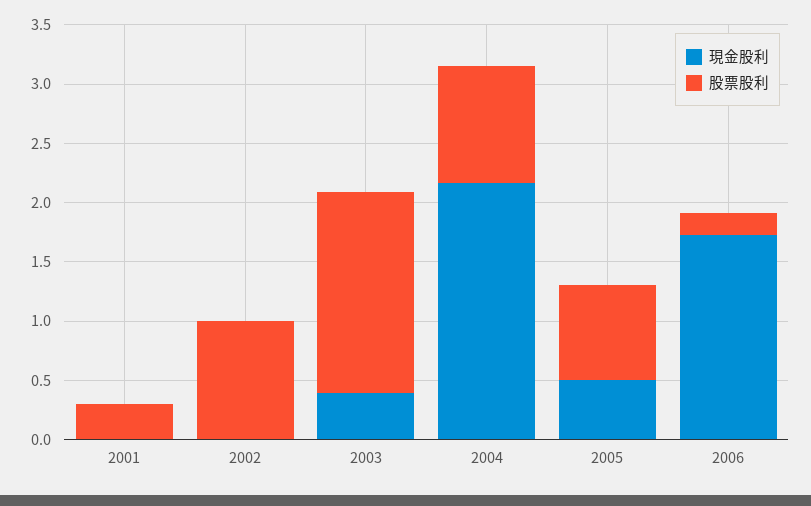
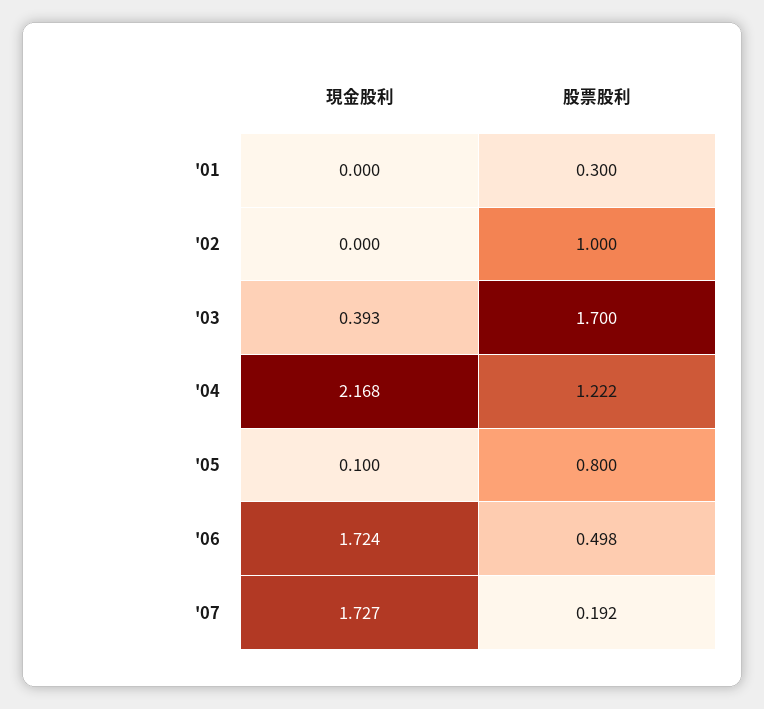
股票股利, 2004: 1 -> 1.222
現金股利, 2005: 0.5 -> 0.1
股票股利, 2006: 0.2 -> 0.498
現金股利, '07: none -> 1.727
股票股利, '07: none -> 0.192

